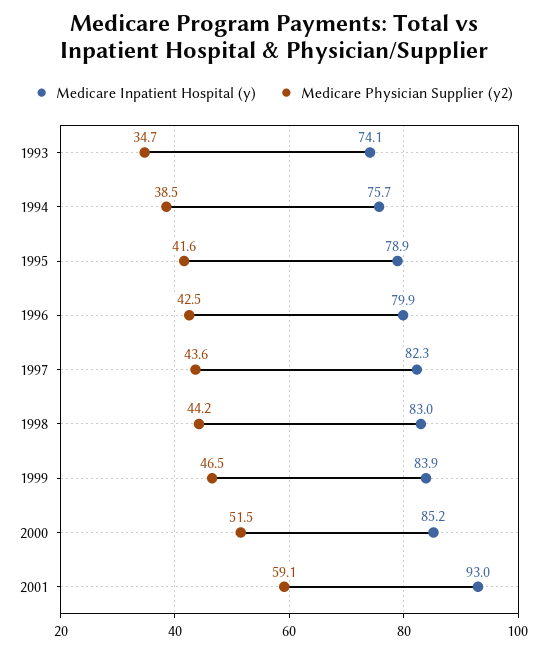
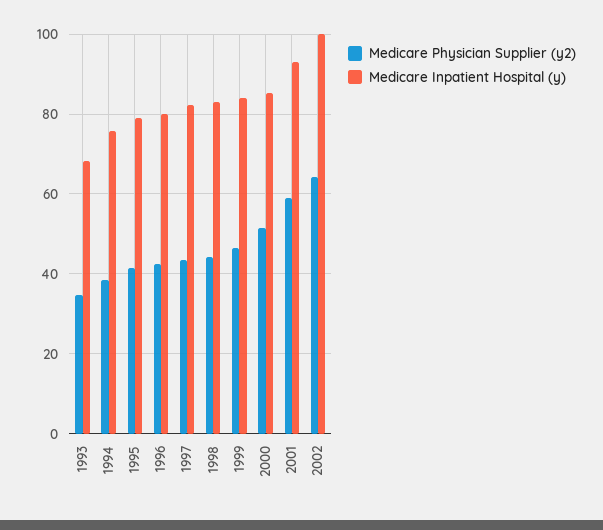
Medicare Inpatient Hospital (y), 1993: 74.1 -> 68
Medicare Physician Supplier (y2), 2002: none -> 64
Medicare Inpatient Hospital (y), 2002: none -> 100

